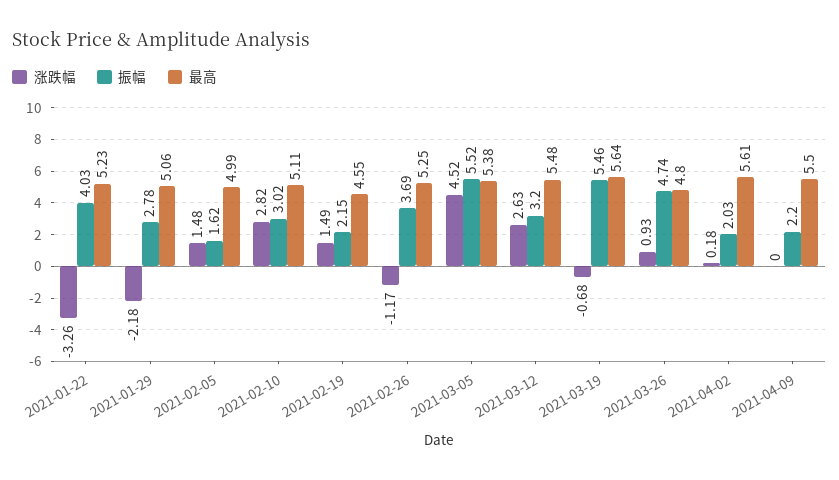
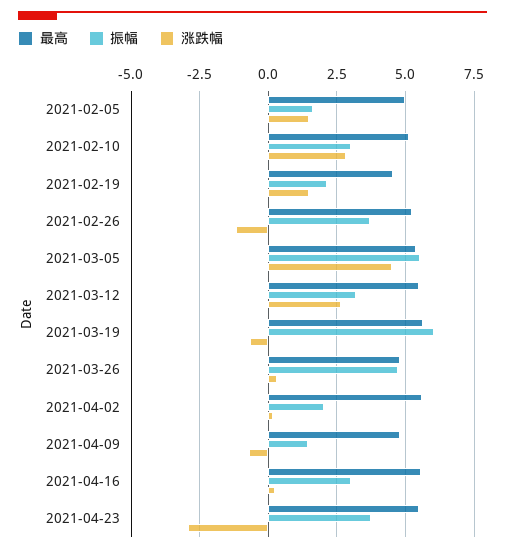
涨跌幅, 2021-01-22: -3.26 -> none
振幅, 2021-01-22: 4.03 -> none
最高, 2021-01-22: 5.23 -> none
涨跌幅, 2021-01-29: -2.18 -> none
振幅, 2021-01-29: 2.78 -> none
最高, 2021-01-29: 5.06 -> none
振幅, 2021-03-19: 5.46 -> 6
涨跌幅, 2021-03-26: 0.93 -> 0.25
涨跌幅, 2021-04-09: 0 -> -0.75
振幅, 2021-04-09: 2.2 -> 1.5
最高, 2021-04-09: 5.5 -> 4.75
最高, 2021-04-16: none -> 5.5
振幅, 2021-04-16: none -> 3
涨跌幅, 2021-04-16: none -> 0.25
最高, 2021-04-23: none -> 5.5
振幅, 2021-04-23: none -> 3.75
涨跌幅, 2021-04-23: none -> -3

